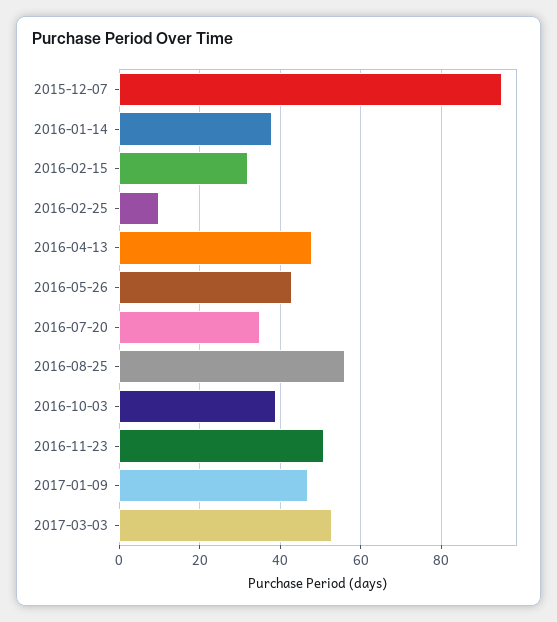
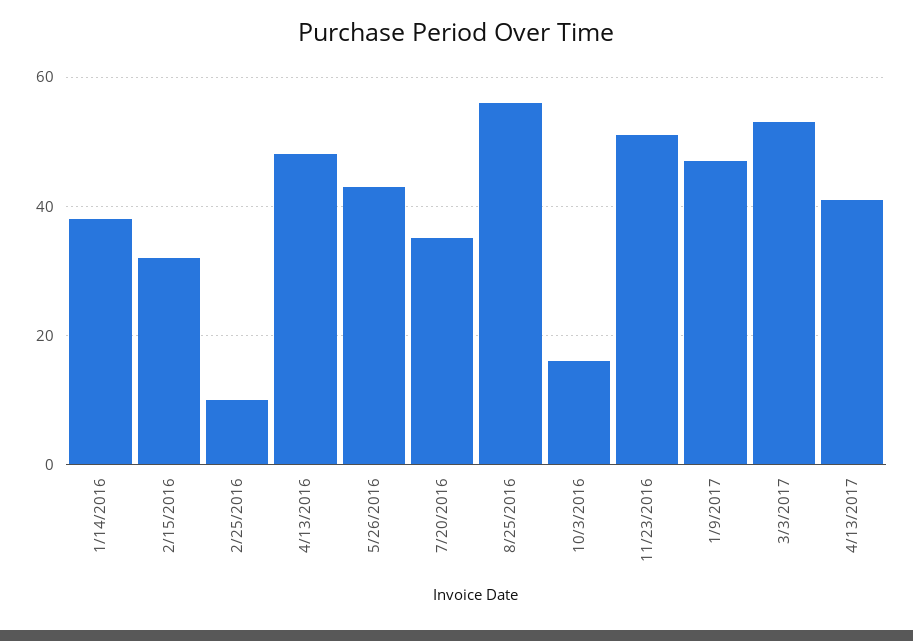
2015-12-07: 95 -> none
2016-10-03: 40 -> 15
4/13/2017: none -> 40

